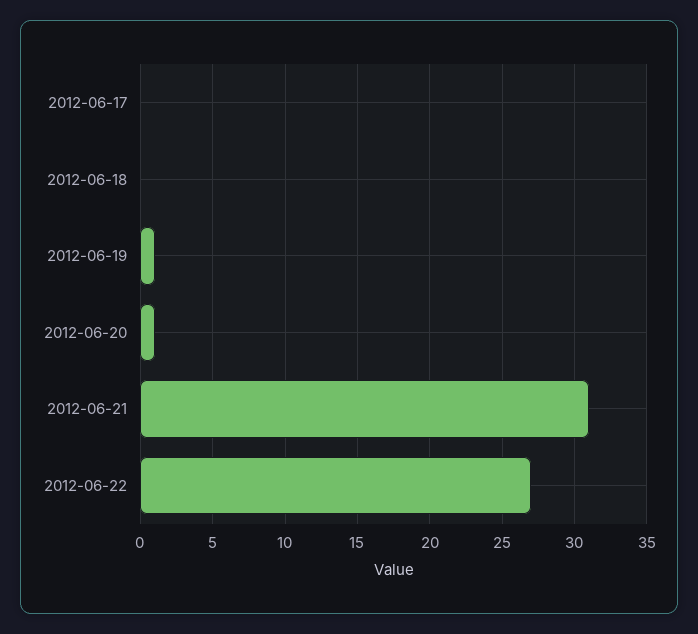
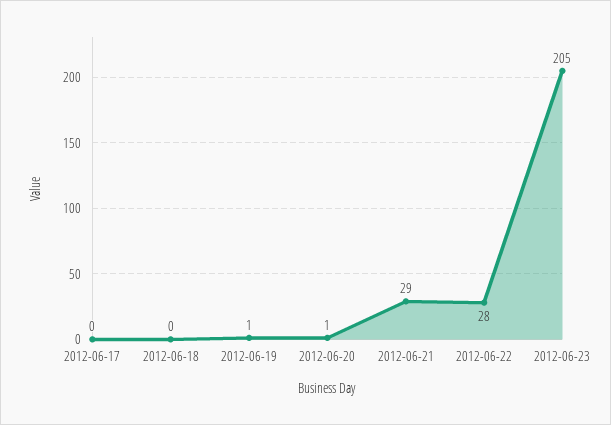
2012-06-21: 31 -> 29
2012-06-22: 27 -> 28
2012-06-23: none -> 205

